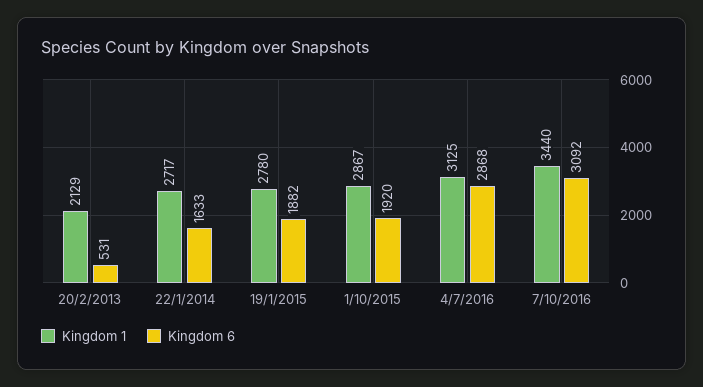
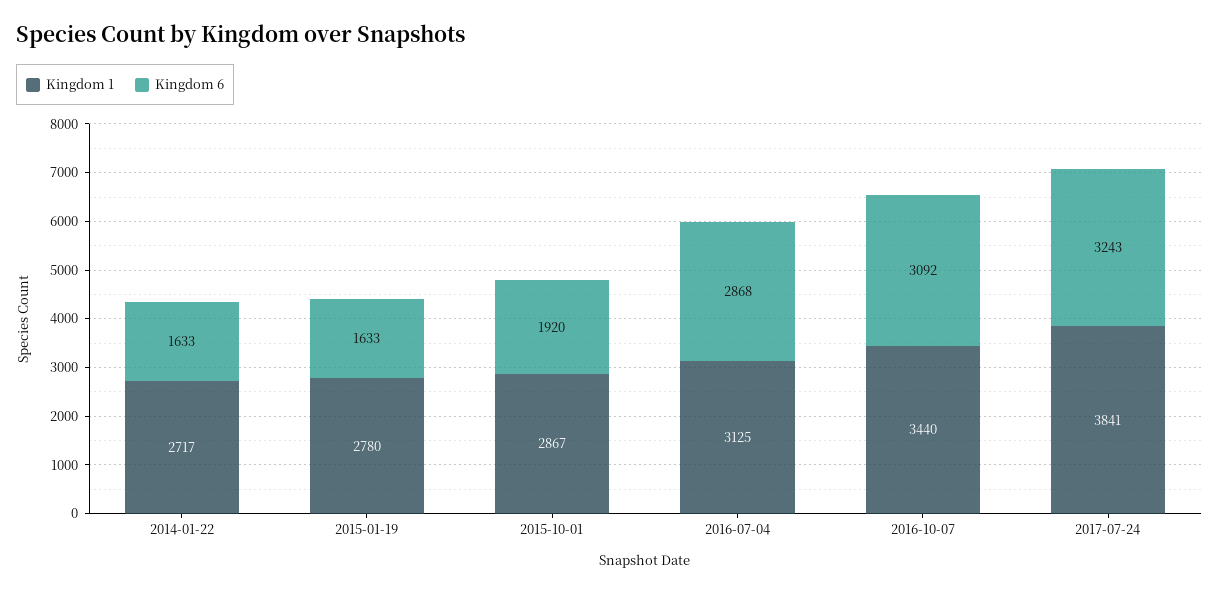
Kingdom 1, 20/2/2013: 2129 -> none
Kingdom 6, 20/2/2013: 531 -> none
Kingdom 6, 19/1/2015: 1882 -> 1633
Kingdom 1, 2017-07-24: none -> 3841
Kingdom 6, 2017-07-24: none -> 3243

